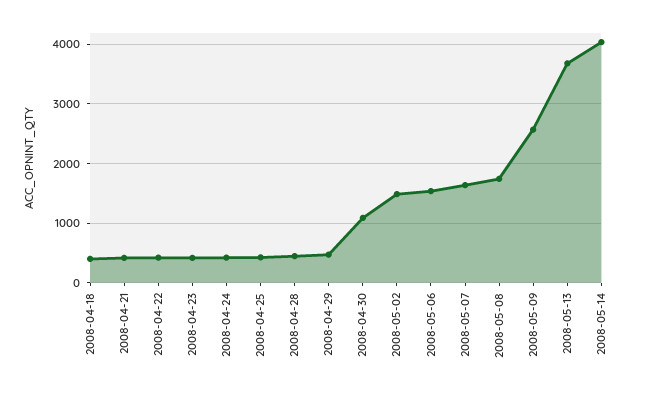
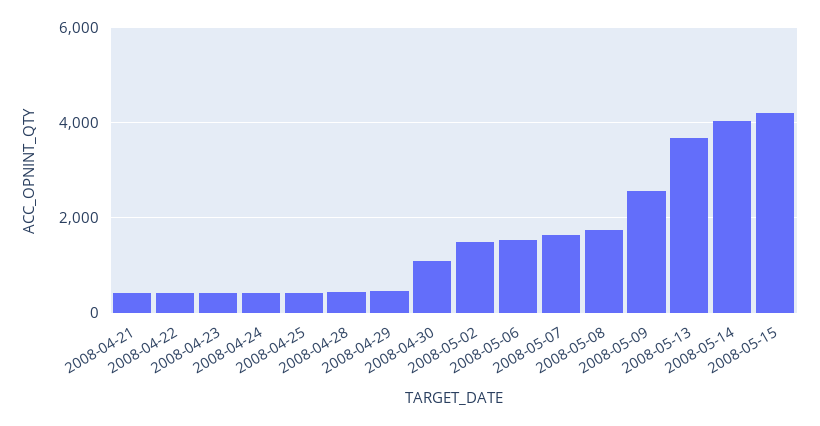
2008-04-18: 400 -> none
2008-05-15: none -> 4200

